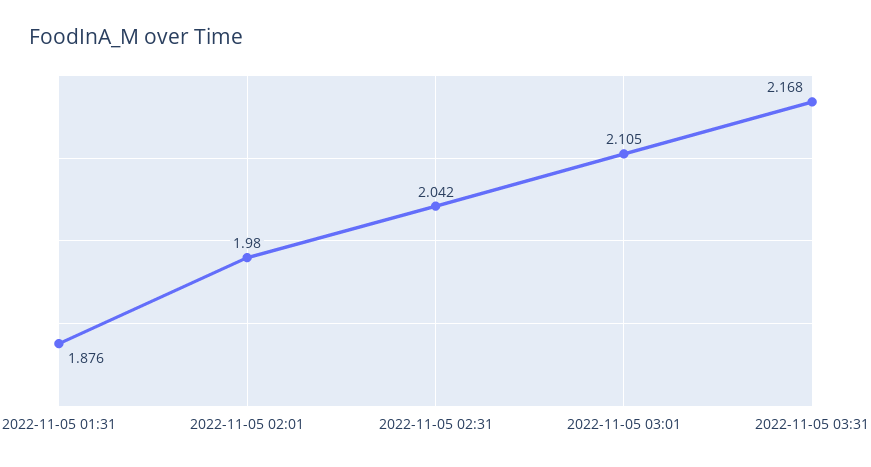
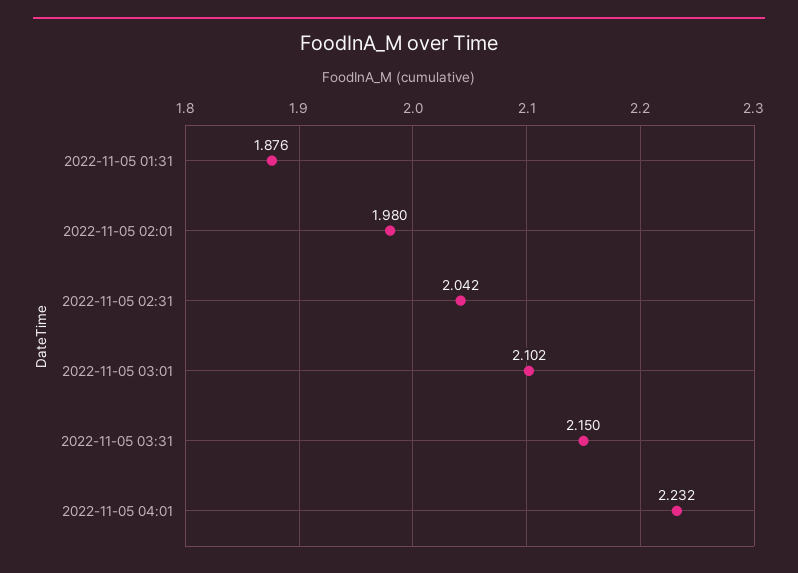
2022-11-05 03:01: 2.105 -> 2.102
2022-11-05 03:31: 2.168 -> 2.15
2022-11-05 04:01: none -> 2.232

